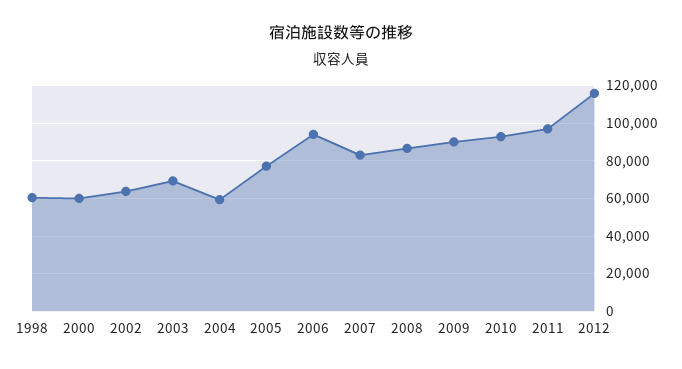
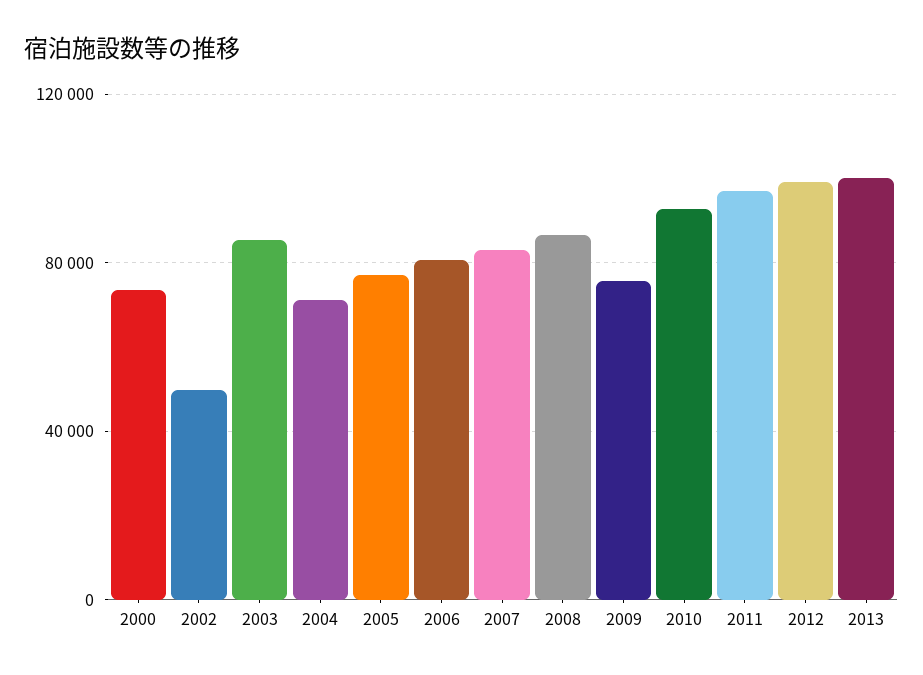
1998: 60000 -> none
2000: 60000 -> 75000
2002: 65000 -> 50000
2003: 70000 -> 85000
2004: 60000 -> 70000
2006: 95000 -> 80000
2009: 90000 -> 75000
2012: 115000 -> 100000
2013: none -> 100000

